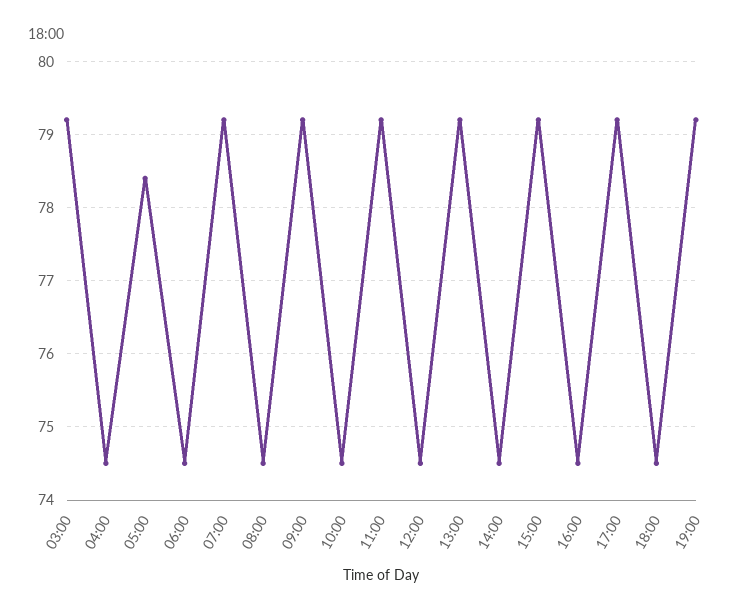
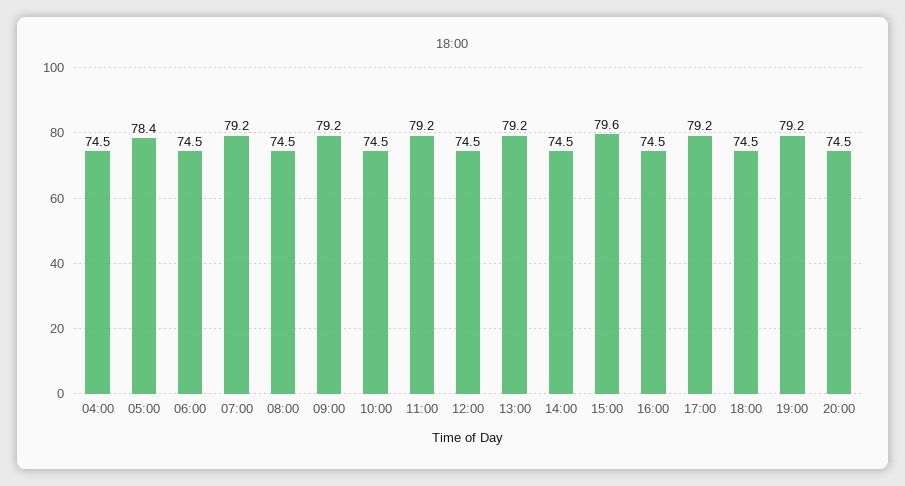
03:00: 79.2 -> none
15:00: 79.2 -> 79.6
20:00: none -> 74.5

